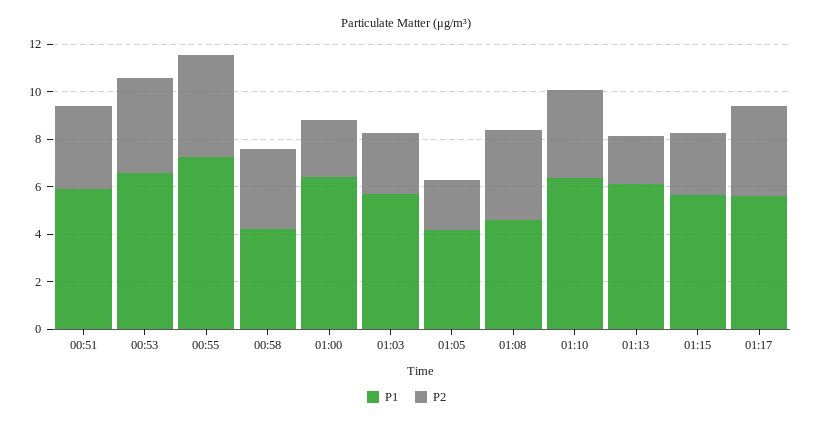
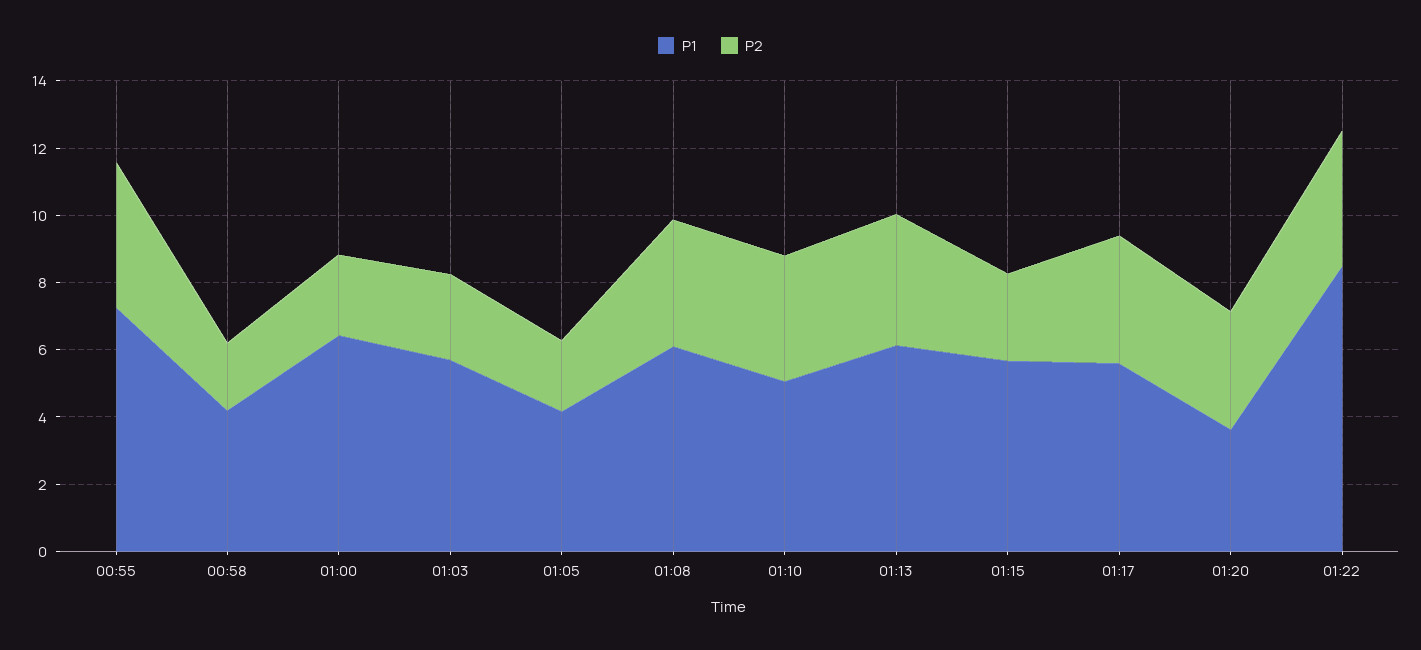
P1, 00:51: 6 -> none
P2, 00:51: 3.5 -> none
P1, 00:53: 6.5 -> none
P2, 00:53: 4 -> none
P2, 00:58: 3.5 -> 2
P1, 01:08: 4.5 -> 6
P1, 01:10: 6.5 -> 5
P2, 01:13: 2 -> 4
P1, 01:20: none -> 3.5
P2, 01:20: none -> 3.5
P1, 01:22: none -> 8.5
P2, 01:22: none -> 4

